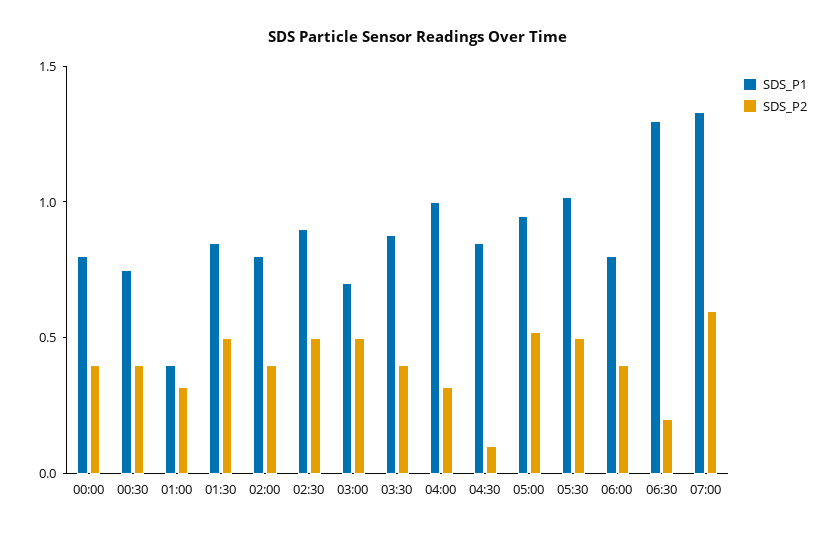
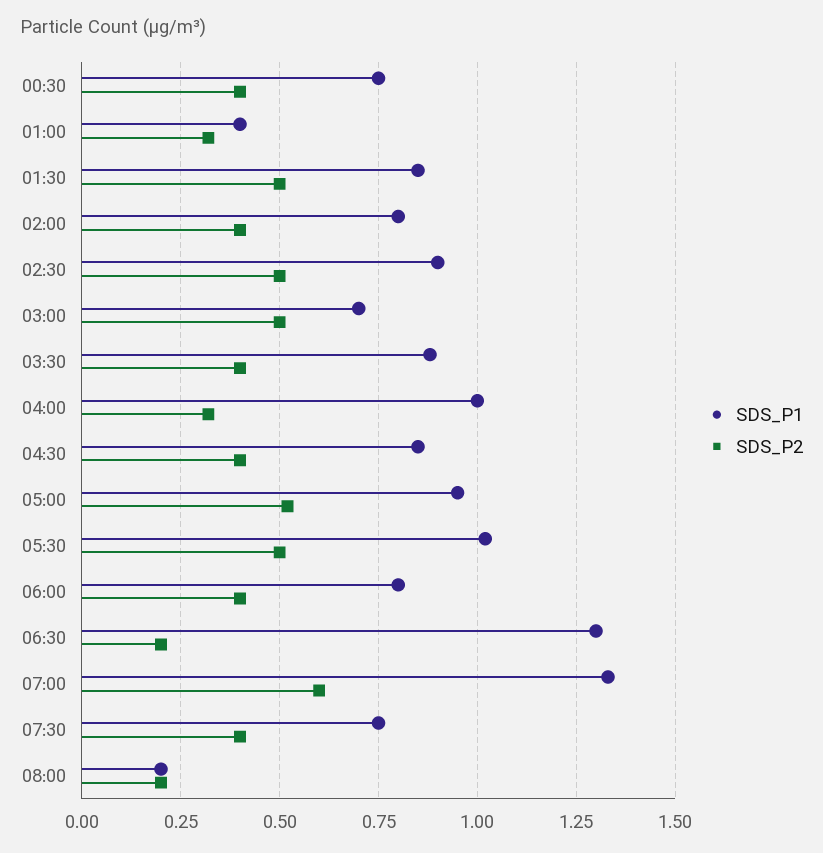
SDS_P1, 00:00: 0.8 -> none
SDS_P2, 00:00: 0.4 -> none
SDS_P2, 04:30: 0.1 -> 0.4
SDS_P1, 07:30: none -> 0.75
SDS_P2, 07:30: none -> 0.4
SDS_P1, 08:00: none -> 0.2
SDS_P2, 08:00: none -> 0.2

